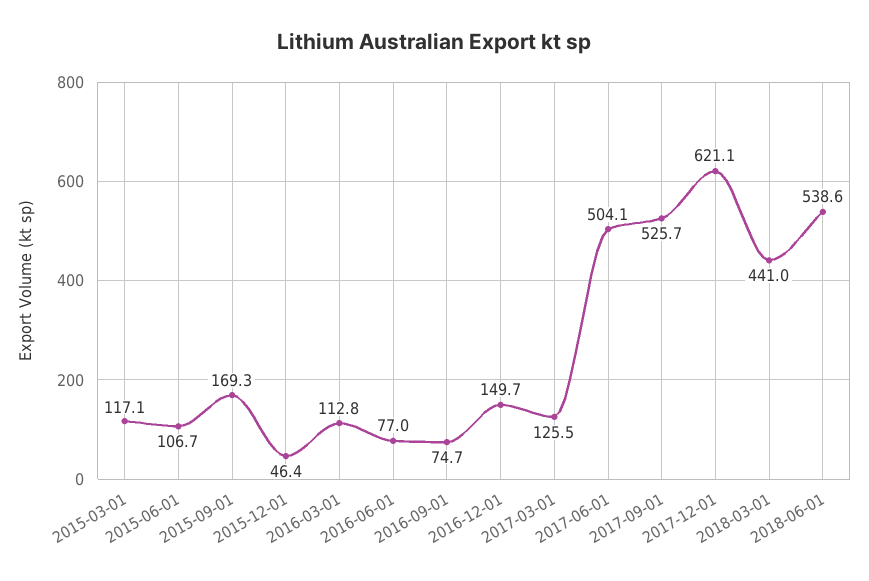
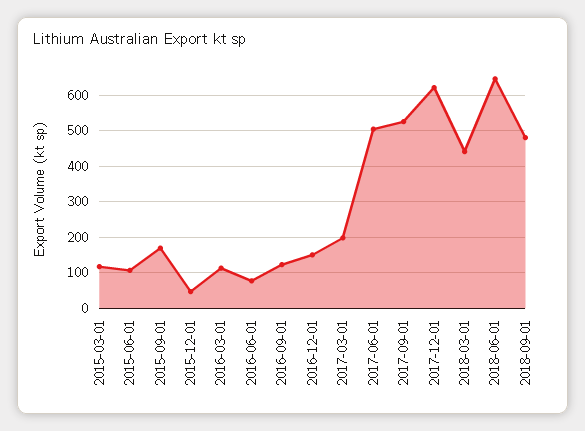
2016-09-01: 74.7 -> 120
2017-03-01: 125.5 -> 200
2018-06-01: 538.6 -> 640
2018-09-01: none -> 480

